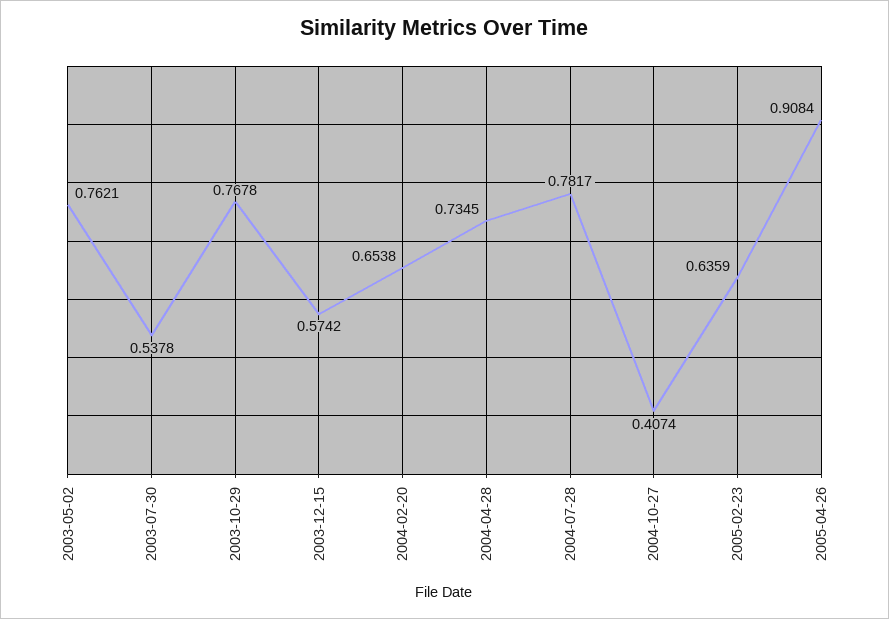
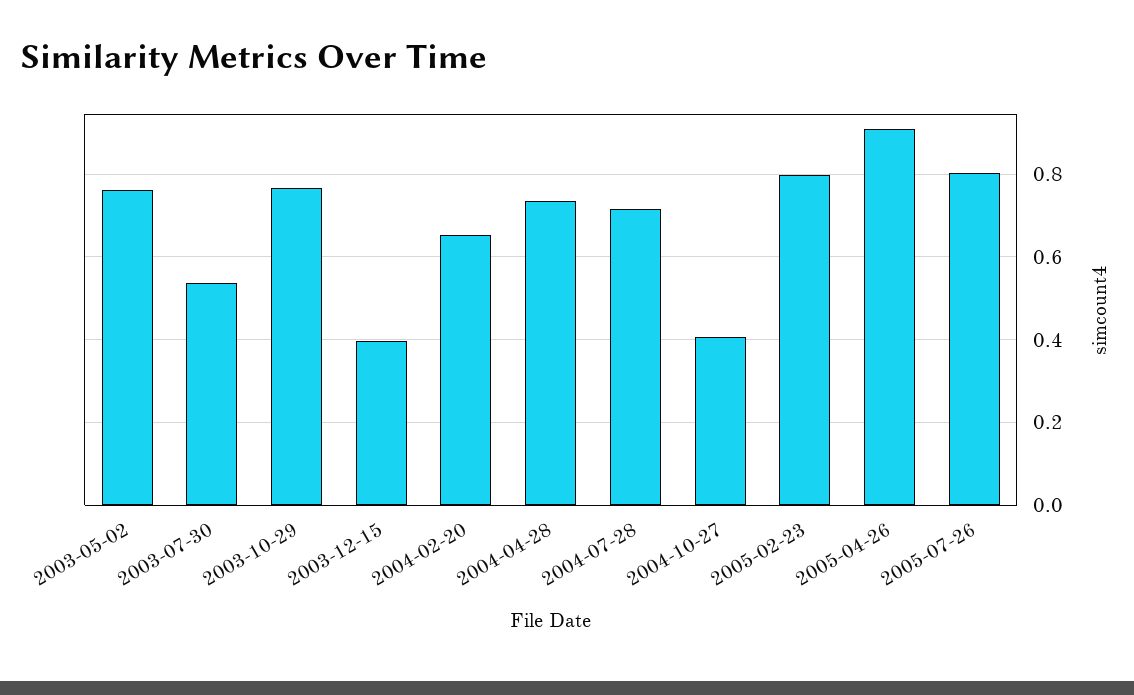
2003-12-15: 0.5742 -> 0.4
2004-07-28: 0.7817 -> 0.72
2005-02-23: 0.6359 -> 0.8
2005-07-26: none -> 0.8

